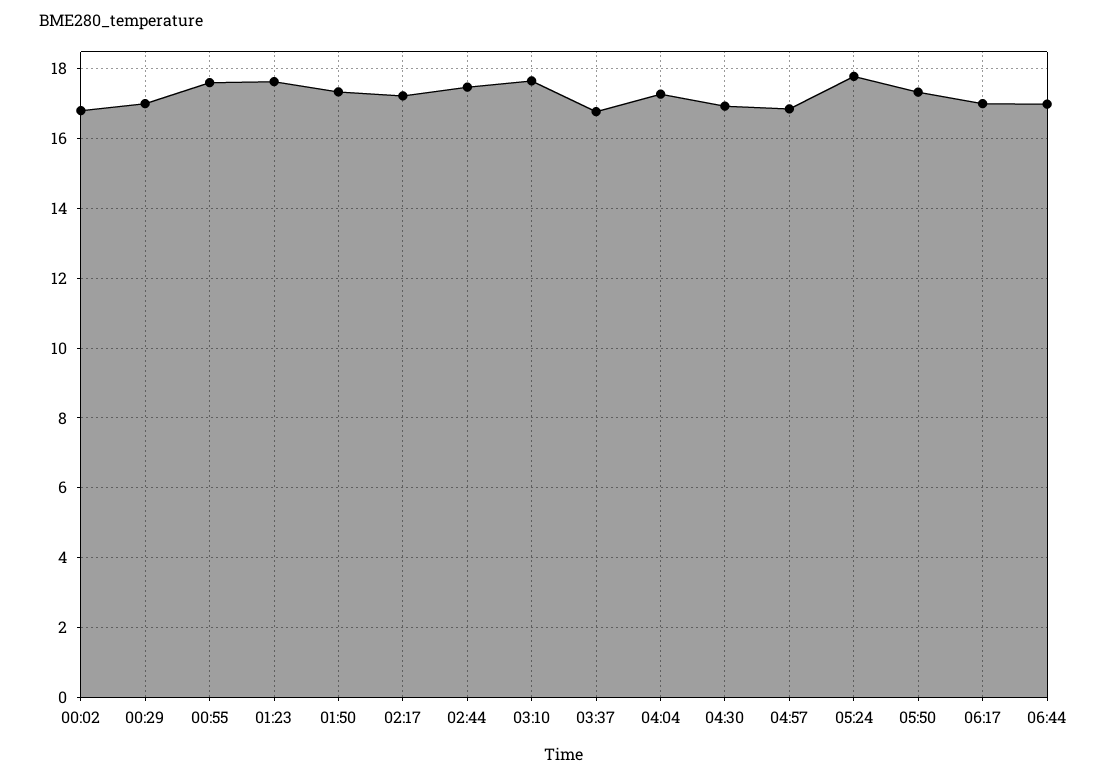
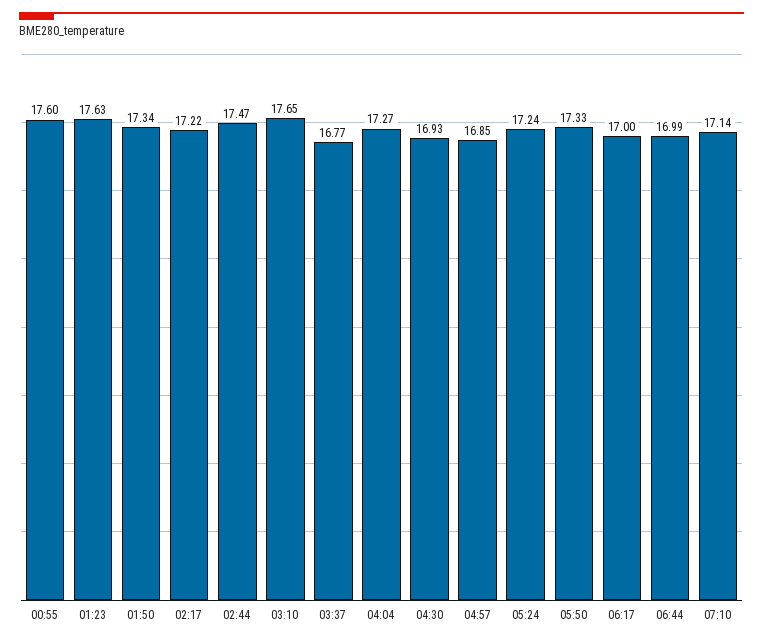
00:02: 16.8 -> none
00:29: 17 -> none
05:24: 17.8 -> 17.24
07:10: none -> 17.14

